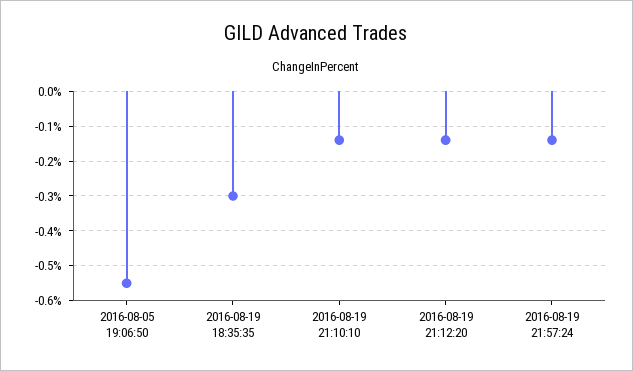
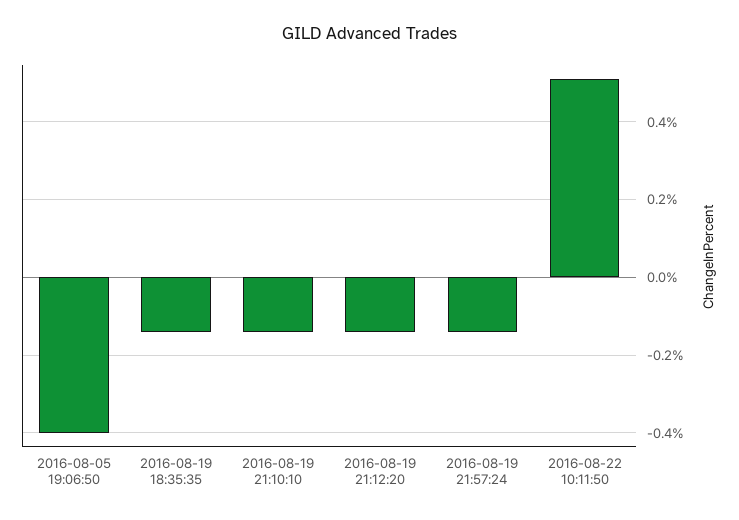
2016-08-05 19:06:50: -0.55 -> -0.4
2016-08-19 18:35:35: -0.3 -> -0.15
2016-08-22 10:11:50: none -> 0.5

